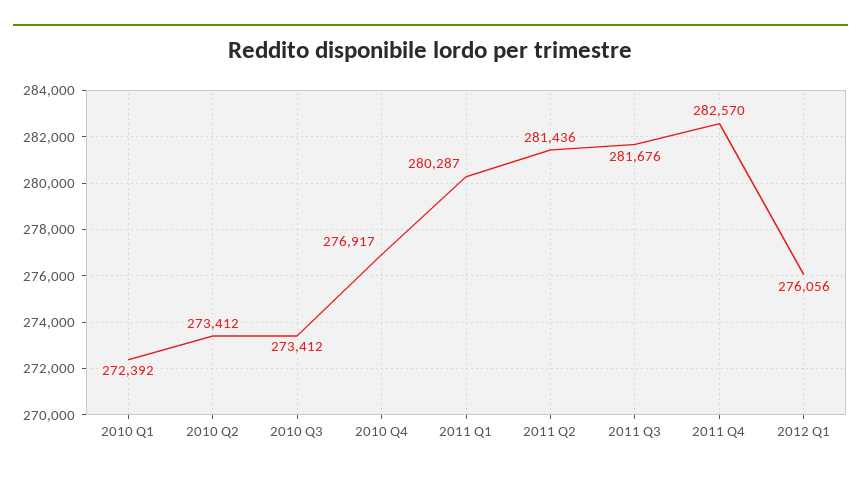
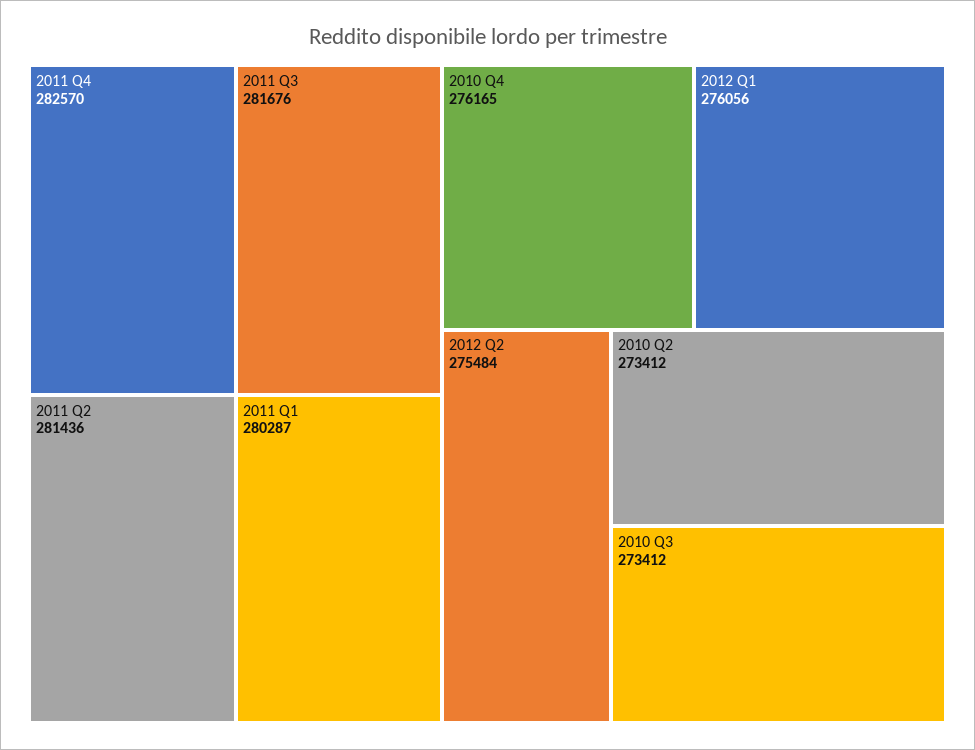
2010 Q1: 272392 -> none
2010 Q4: 276917 -> 276165
2012 Q2: none -> 275484

